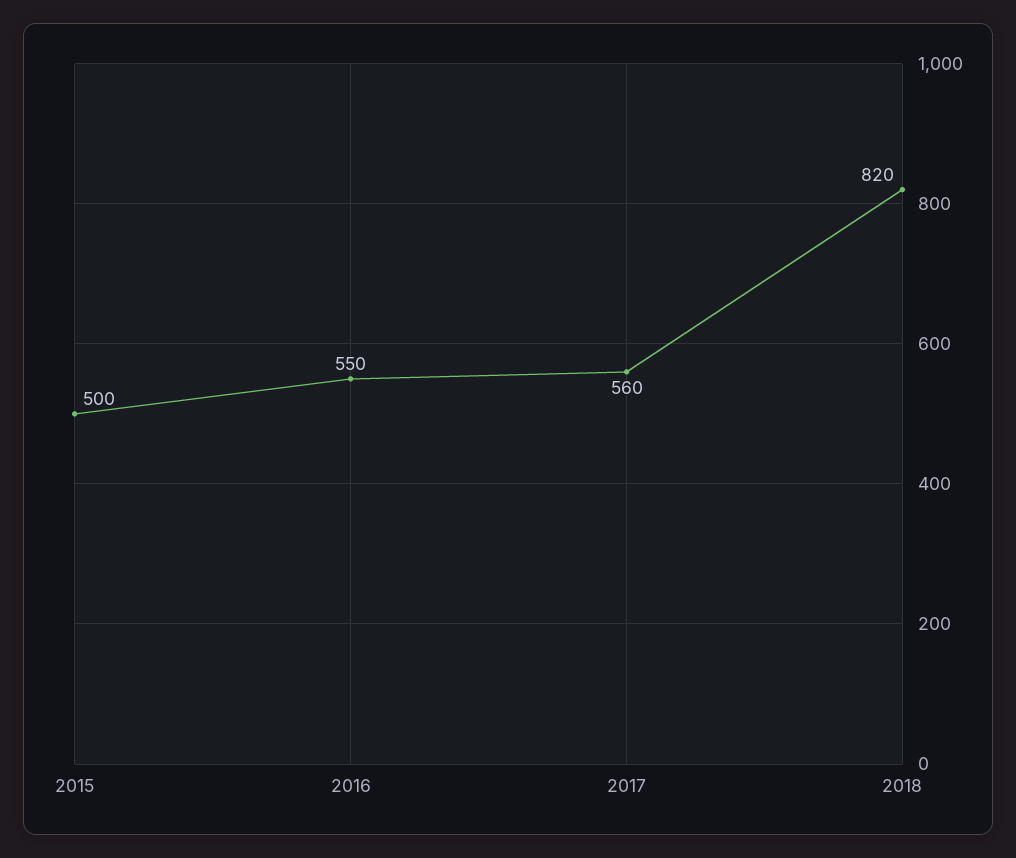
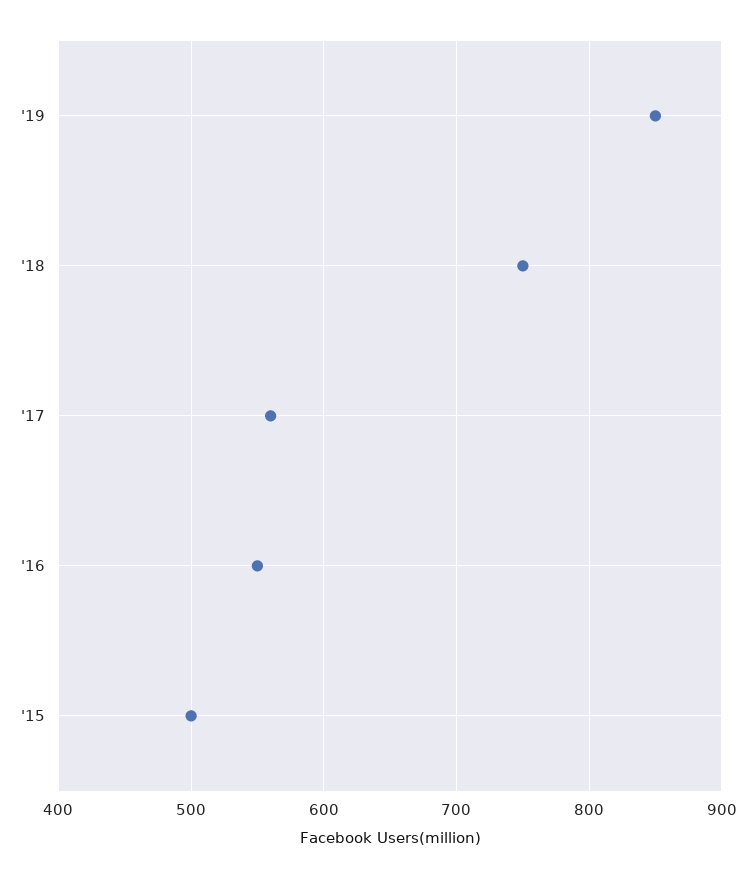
2018: 820 -> 750
'19: none -> 850

